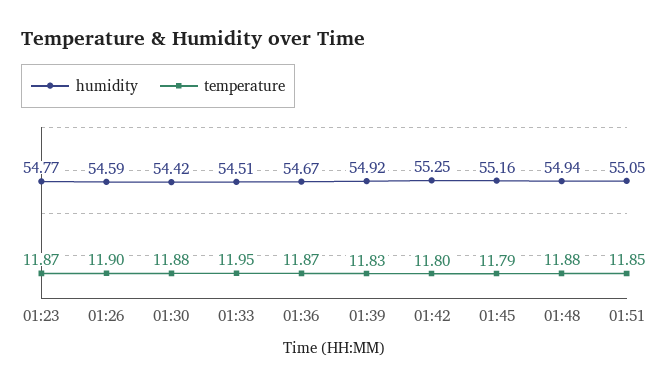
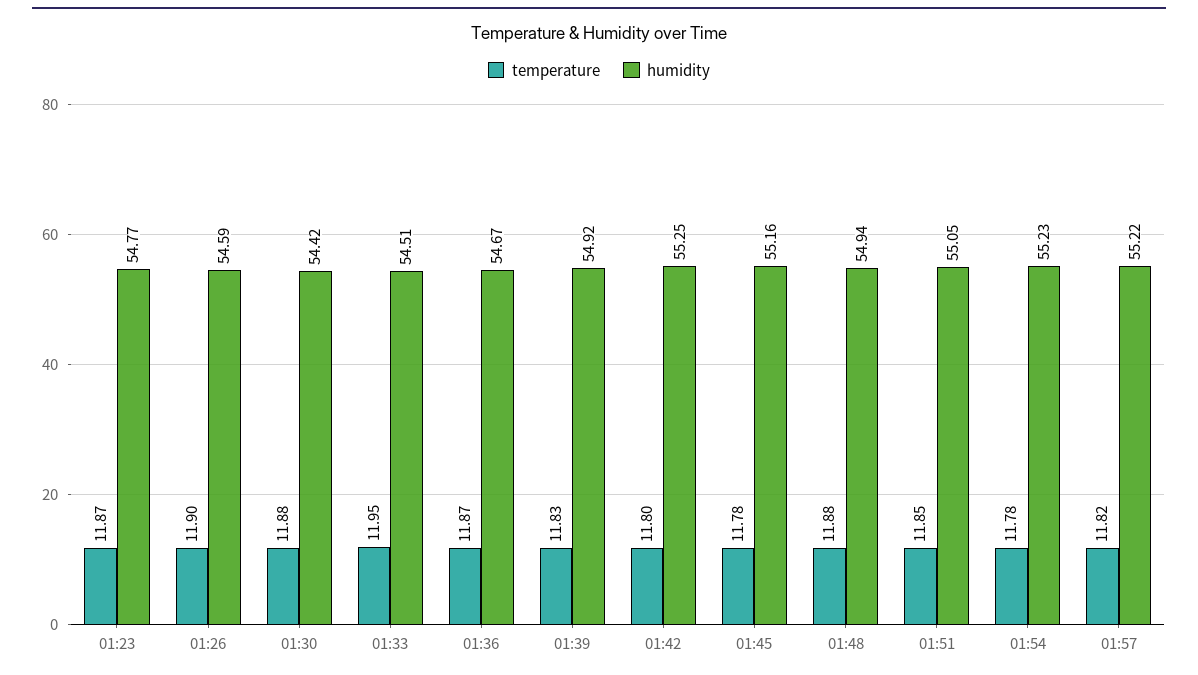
temperature, 01:45: 11.79 -> 11.78
temperature, 01:54: none -> 11.78
humidity, 01:54: none -> 55.23
temperature, 01:57: none -> 11.82
humidity, 01:57: none -> 55.22

